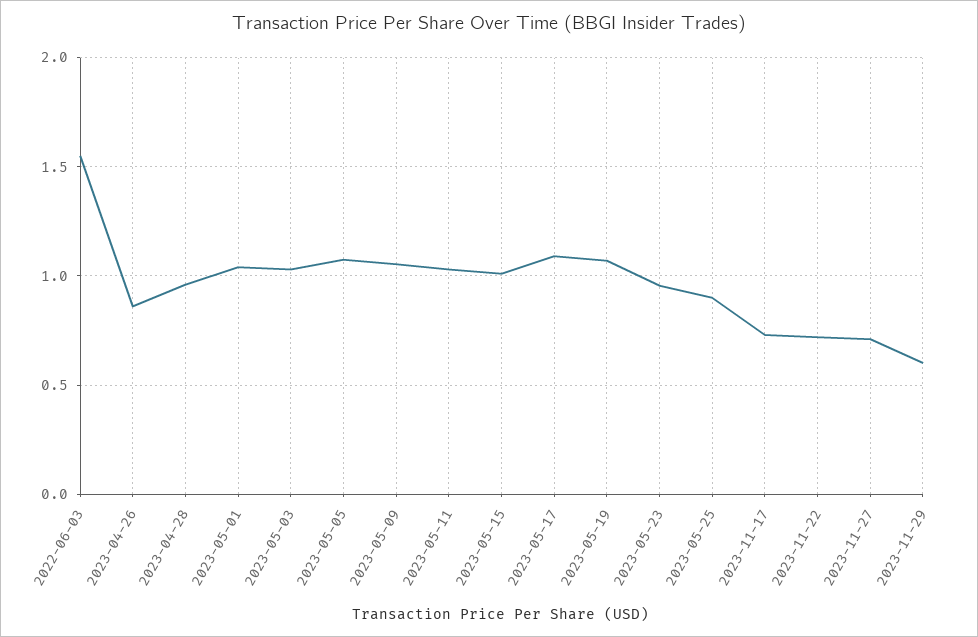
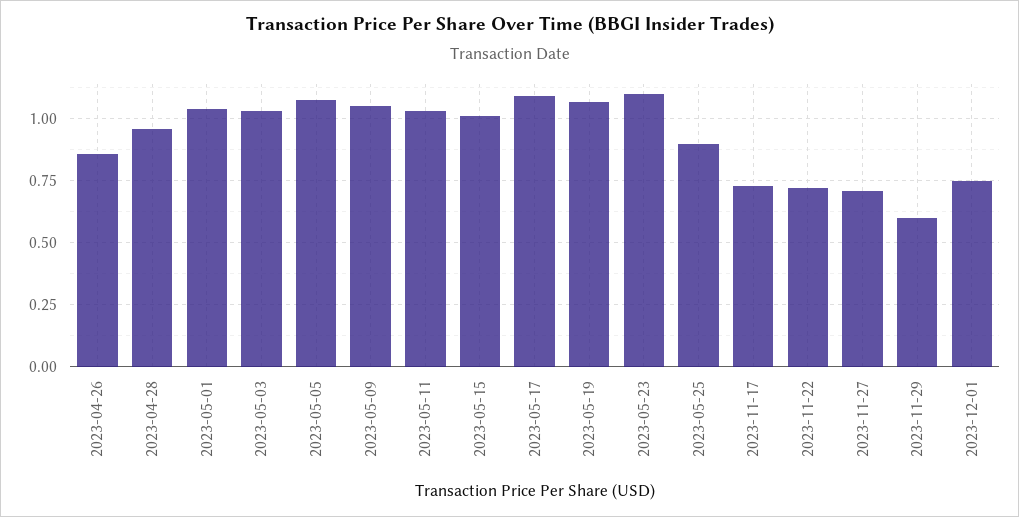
2022-06-03: 1.55 -> none
2023-05-23: 0.95 -> 1.1
2023-12-01: none -> 0.75

